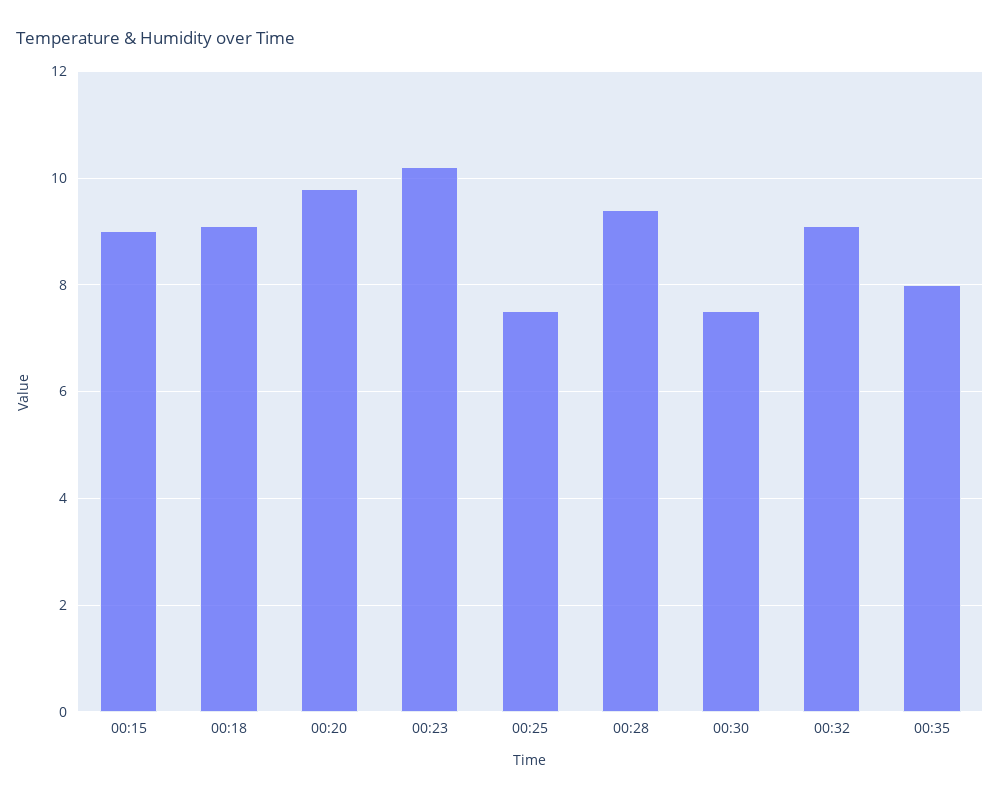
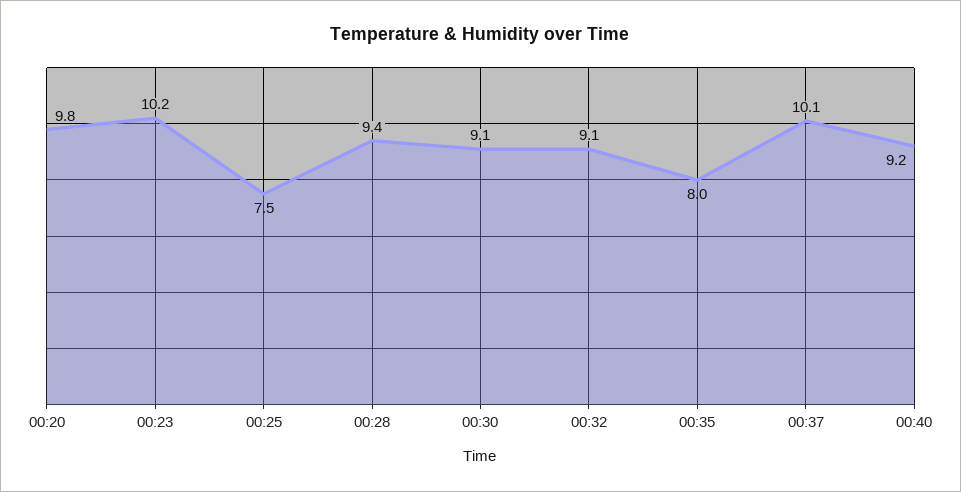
00:15: 9 -> none
00:18: 9 -> none
00:30: 7.5 -> 9.1
00:37: none -> 10.1
00:40: none -> 9.2

